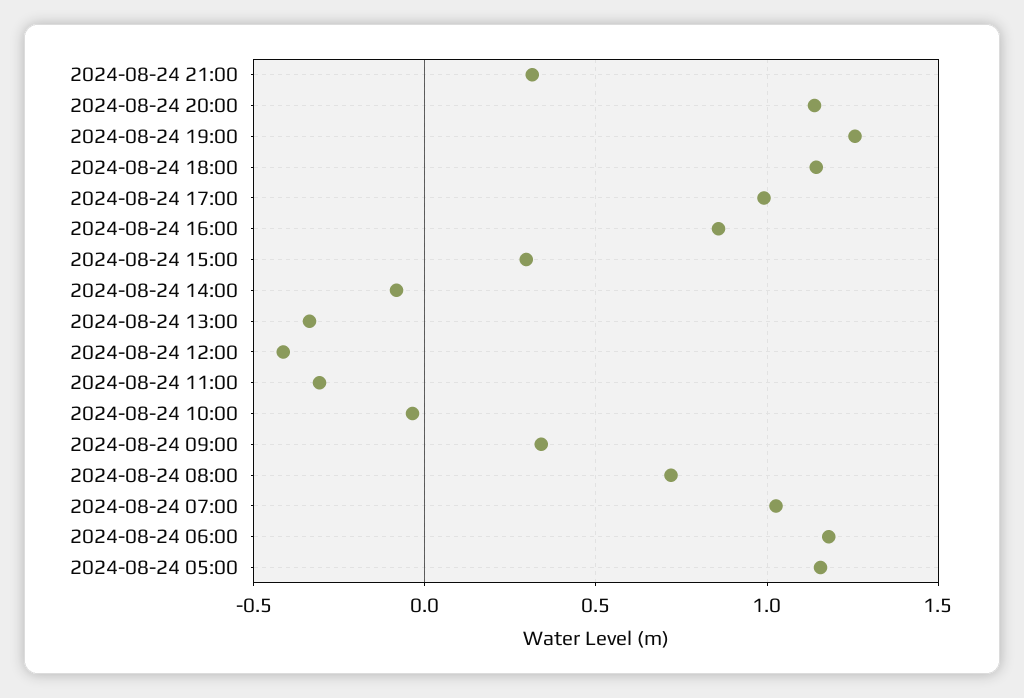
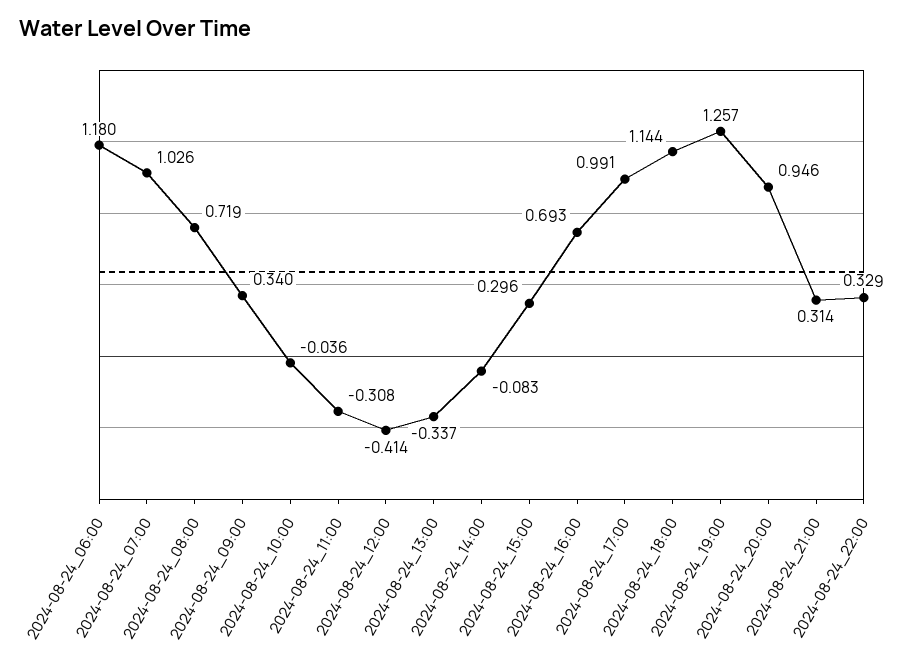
2024-08-24 20:00: 1.15 -> 0.946
2024-08-24 16:00: 0.85 -> 0.693
2024-08-24 05:00: 1.15 -> none
2024-08-24_22:00: none -> 0.329

